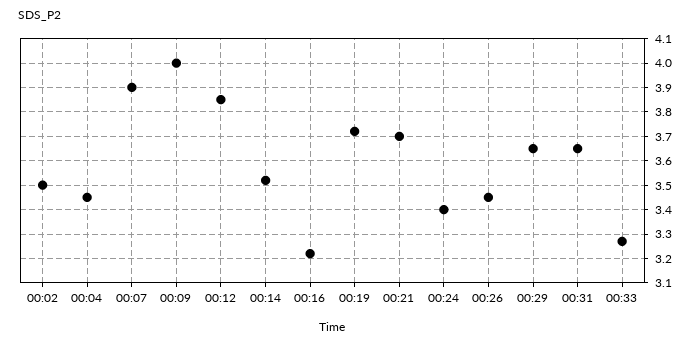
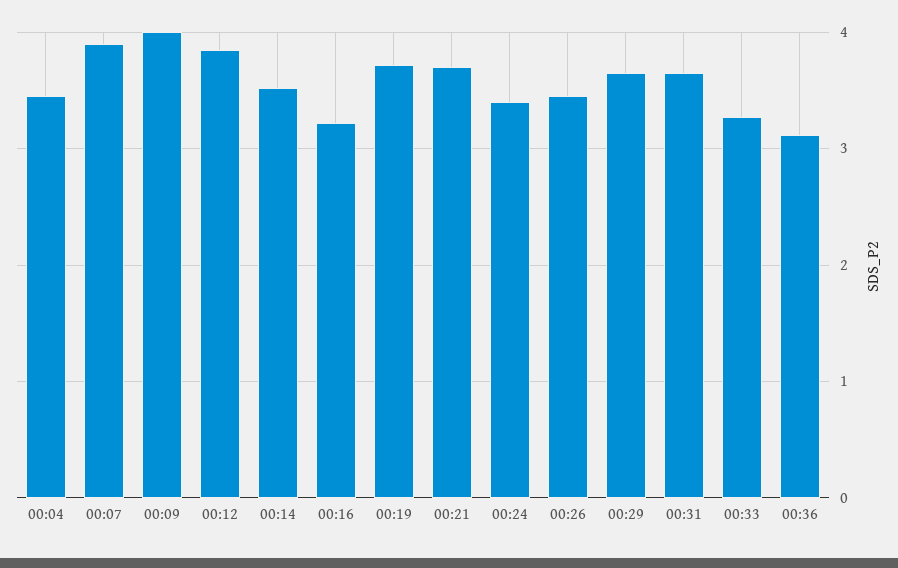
00:02: 3.5 -> none
00:36: none -> 3.1

